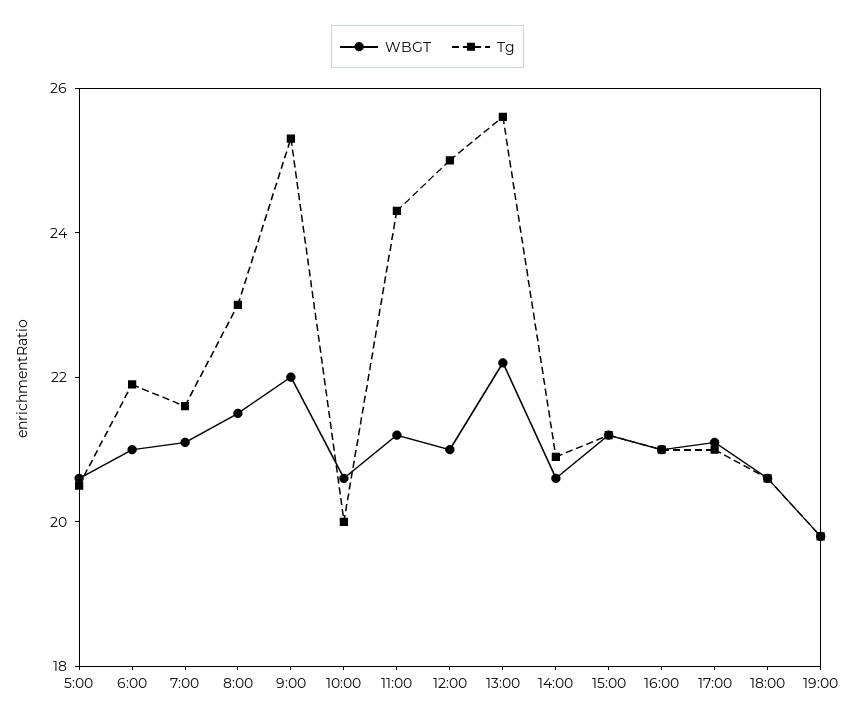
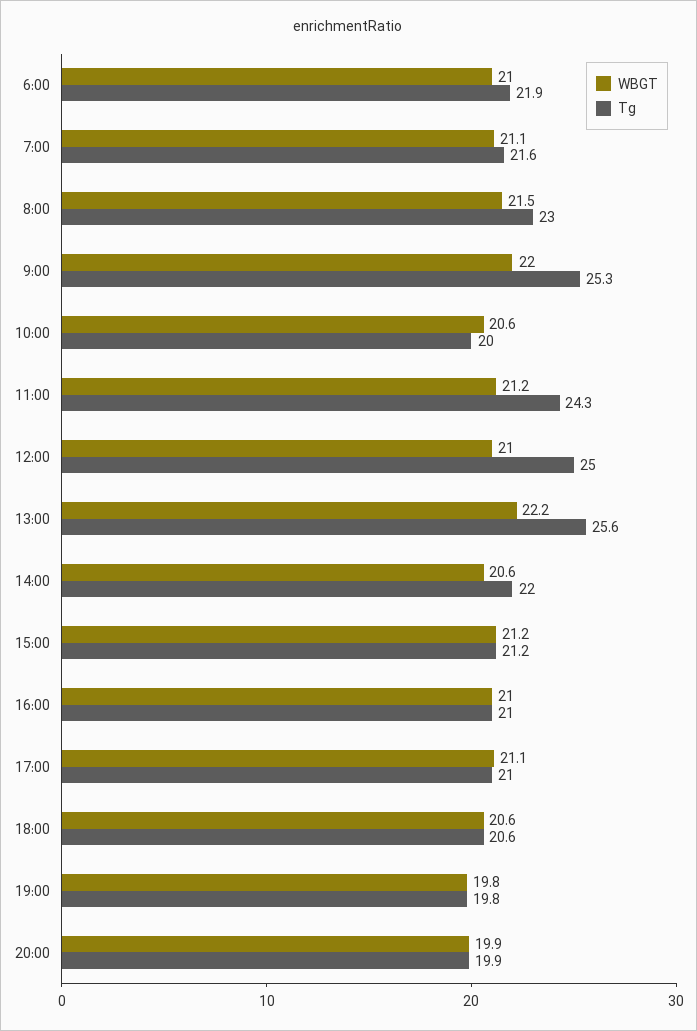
WBGT, 5:00: 20.5 -> none
Tg, 5:00: 20.5 -> none
Tg, 14:00: 21 -> 22
WBGT, 20:00: none -> 19.9
Tg, 20:00: none -> 19.9

